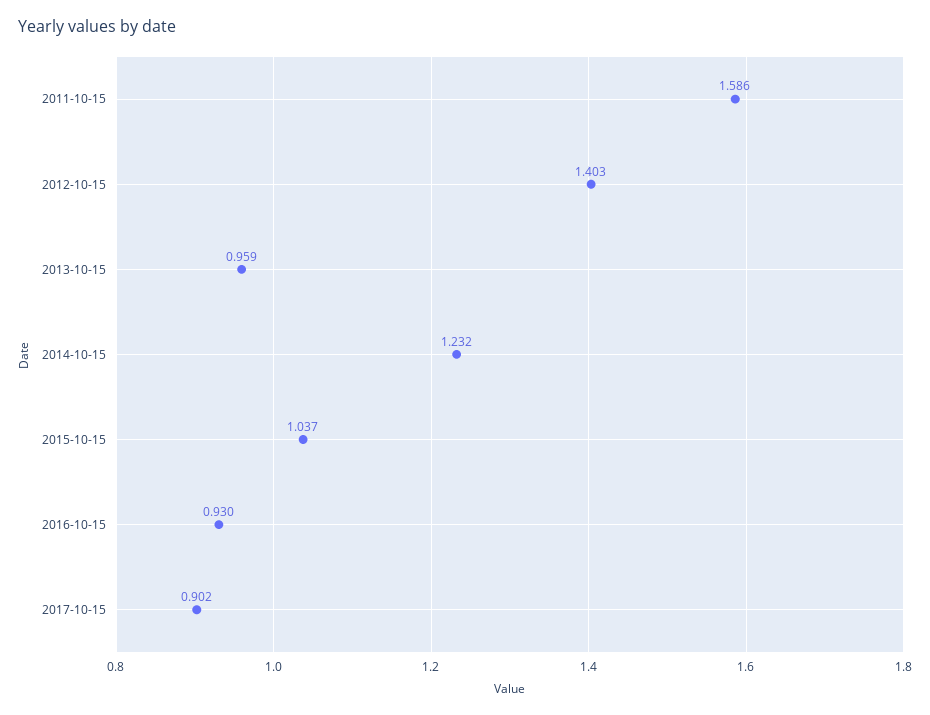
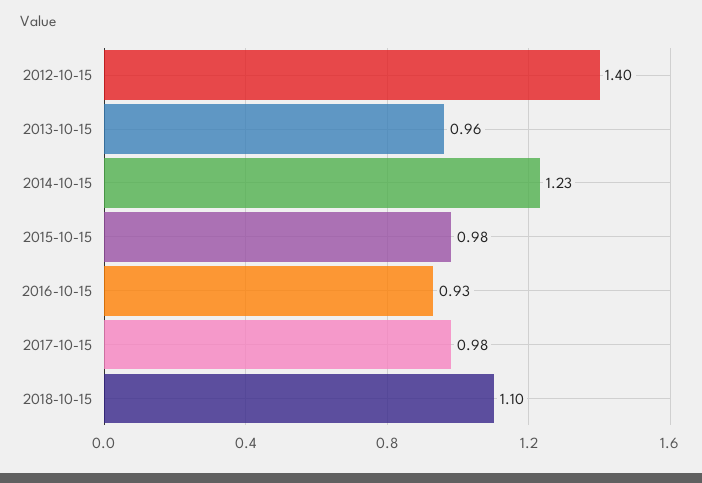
2011-10-15: 1.586 -> none
2015-10-15: 1.037 -> 0.98
2017-10-15: 0.902 -> 0.98
2018-10-15: none -> 1.1

